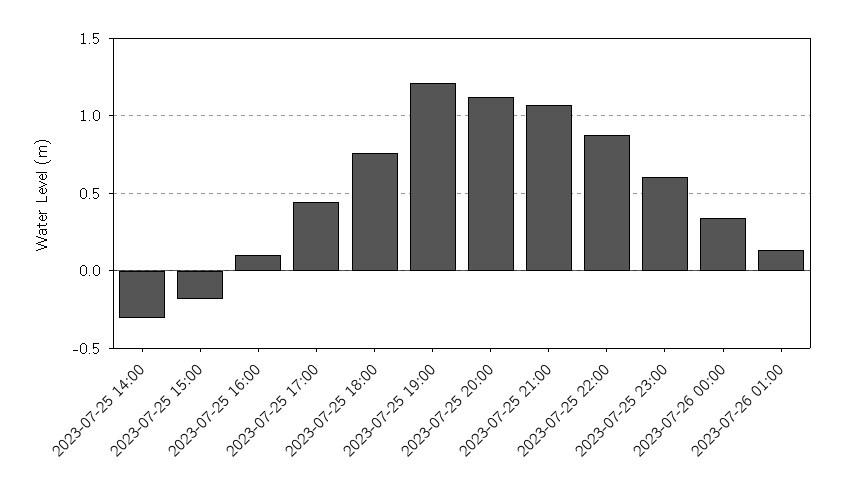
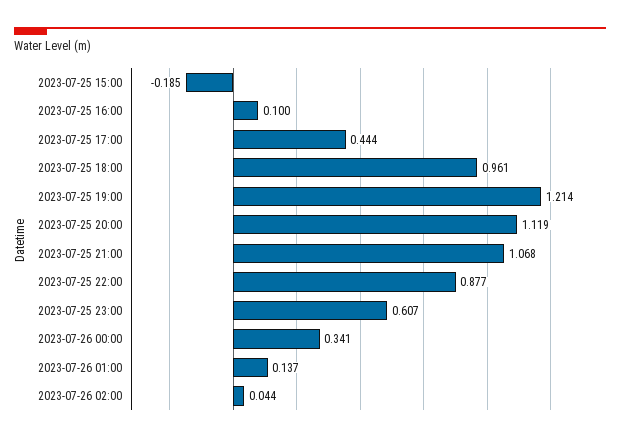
2023-07-25 14:00: -0.3 -> none
2023-07-25 18:00: 0.75 -> 0.961
2023-07-26 02:00: none -> 0.044

